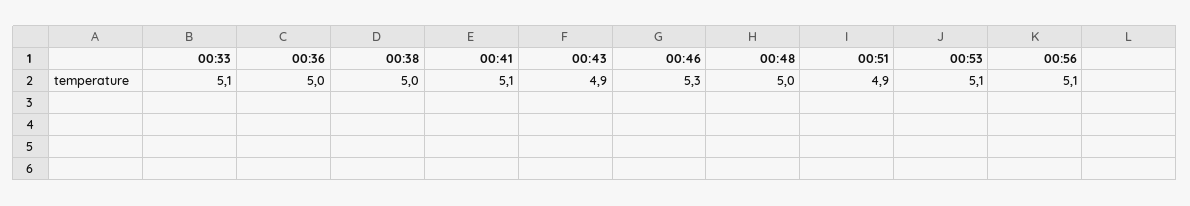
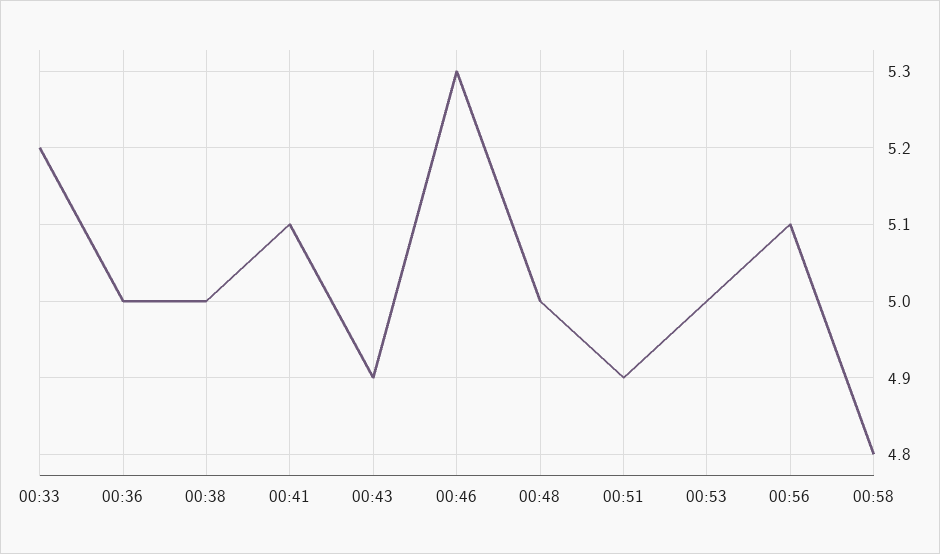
00:33: 5.1 -> 5.2
00:53: 5.1 -> 5
00:58: none -> 4.8

